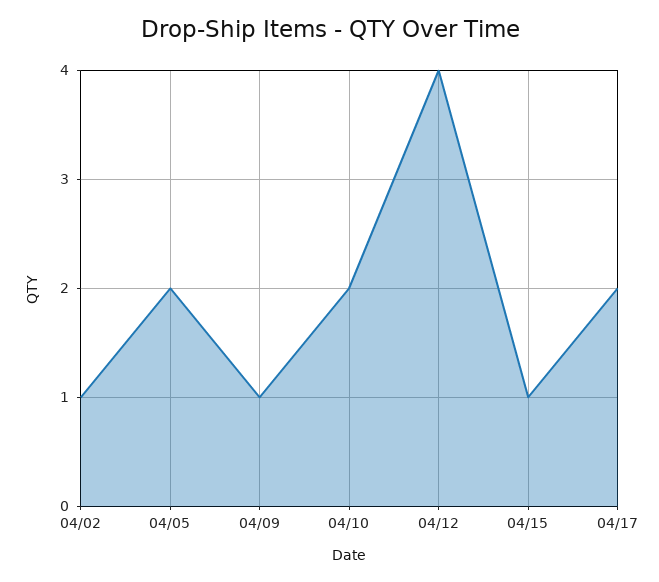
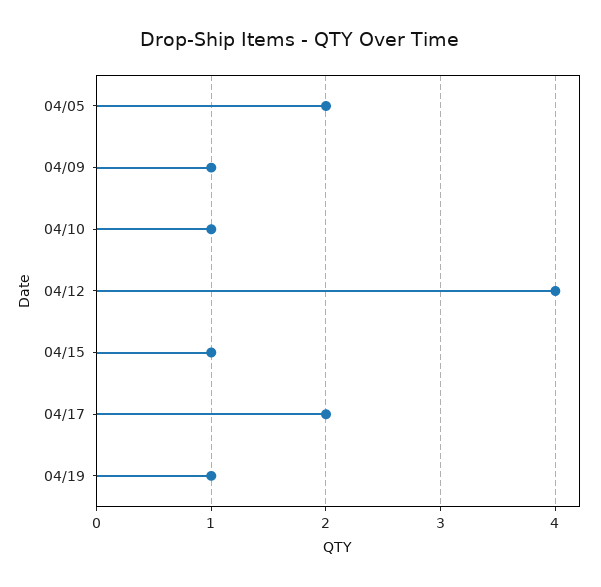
04/02: 1 -> none
04/10: 2 -> 1
04/19: none -> 1

